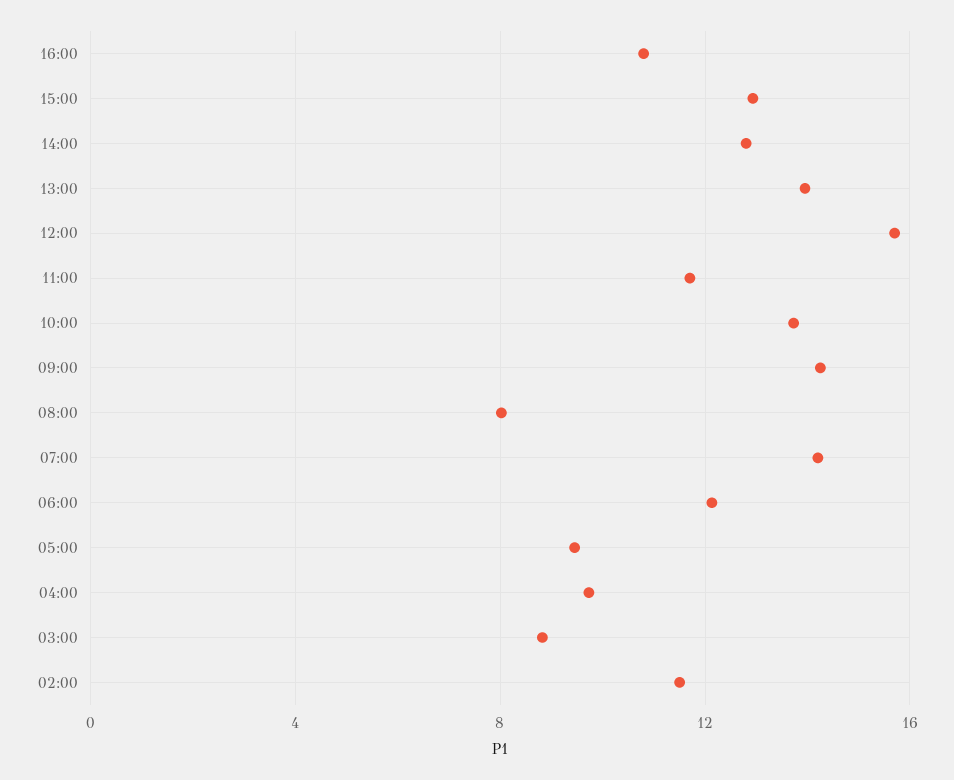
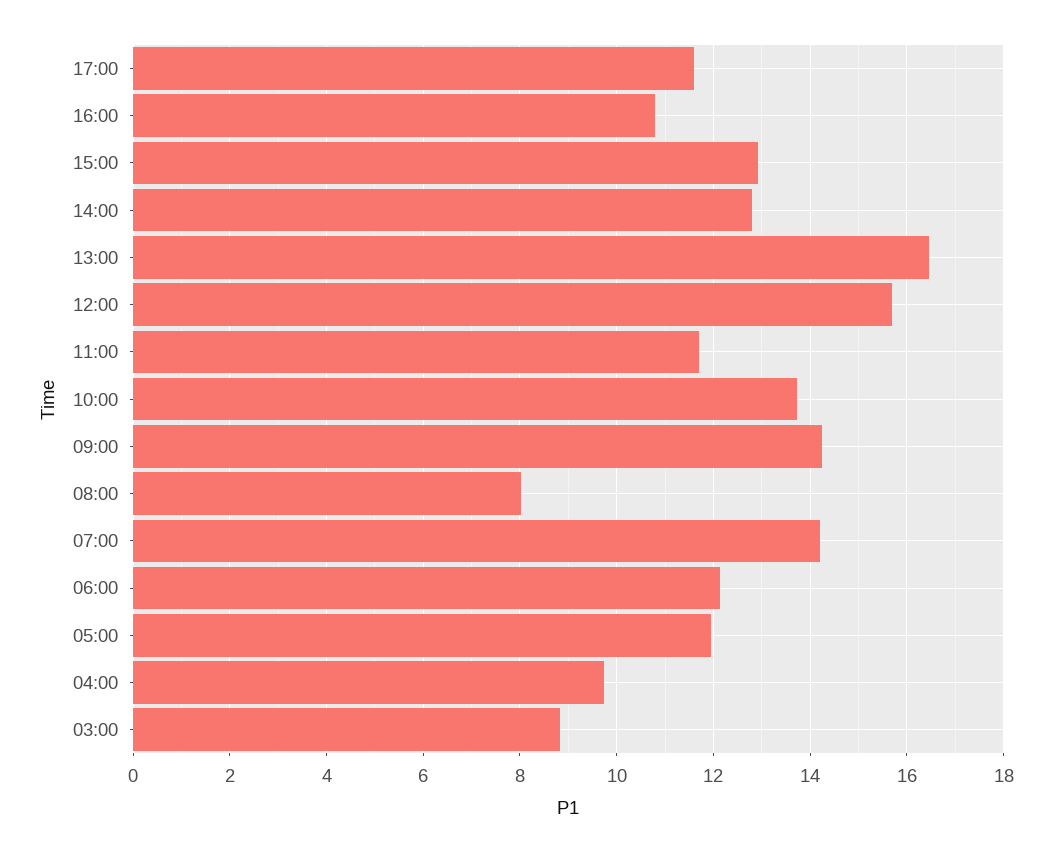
13:00: 14 -> 16.4
05:00: 9.5 -> 12
02:00: 11.5 -> none
17:00: none -> 11.6

